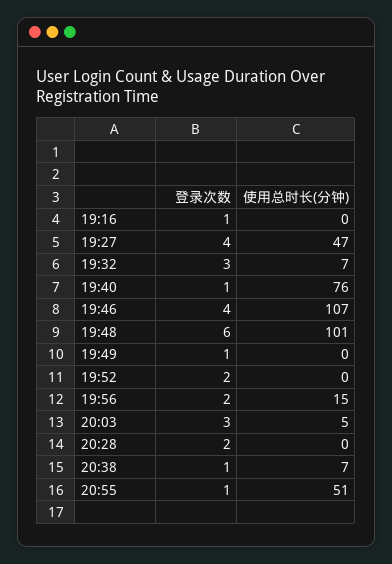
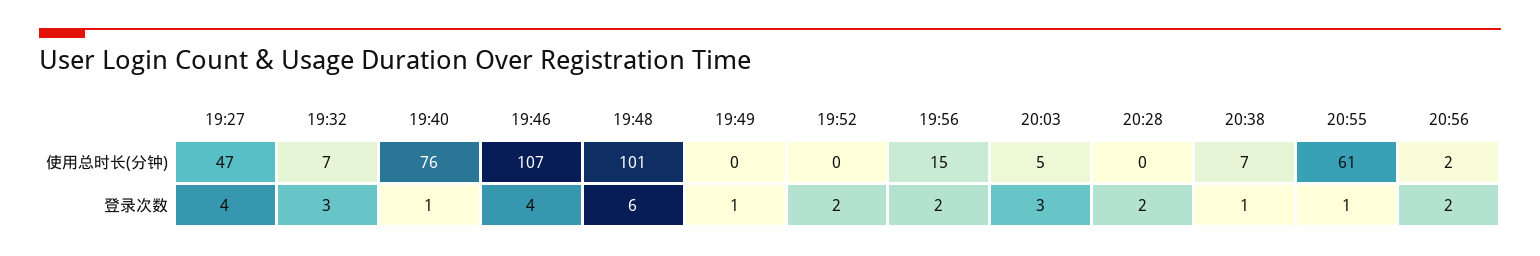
登录次数, 19:16: 1 -> none
使用总时长(分钟), 19:16: 0 -> none
使用总时长(分钟), 20:55: 51 -> 61
使用总时长(分钟), 20:56: none -> 2
登录次数, 20:56: none -> 2

